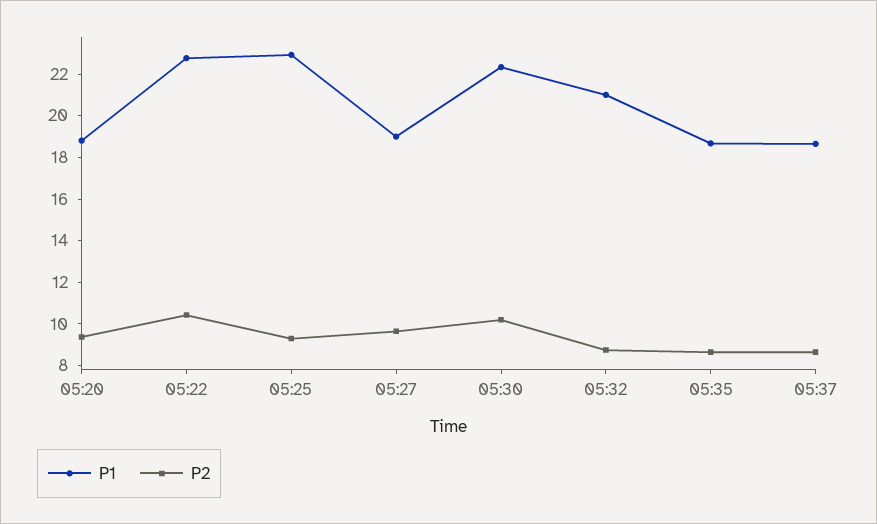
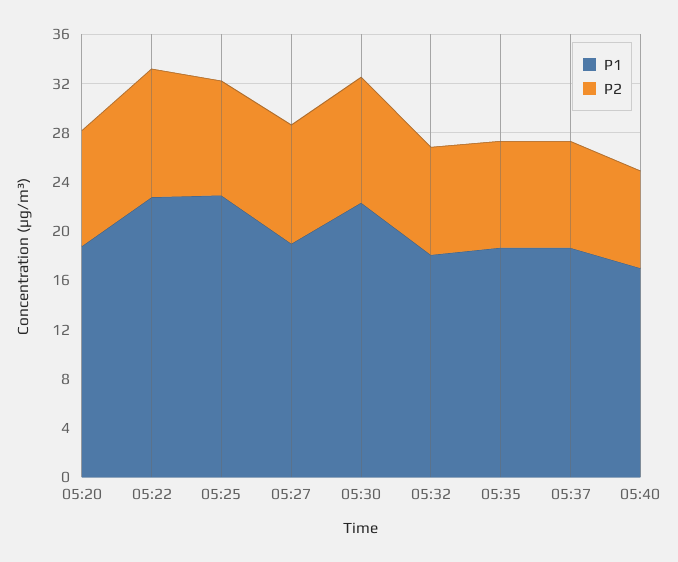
P1, 05:32: 21 -> 18
P1, 05:40: none -> 17
P2, 05:40: none -> 8

